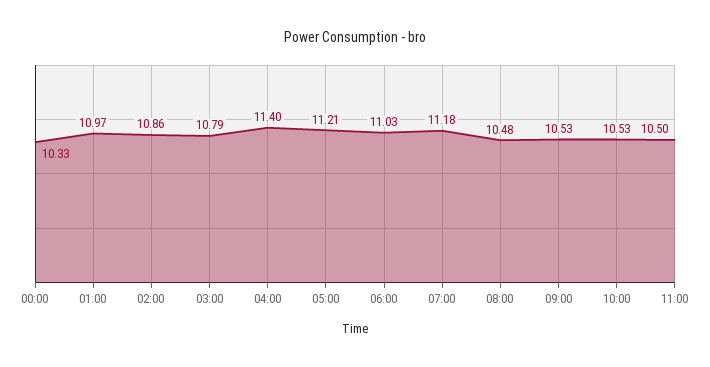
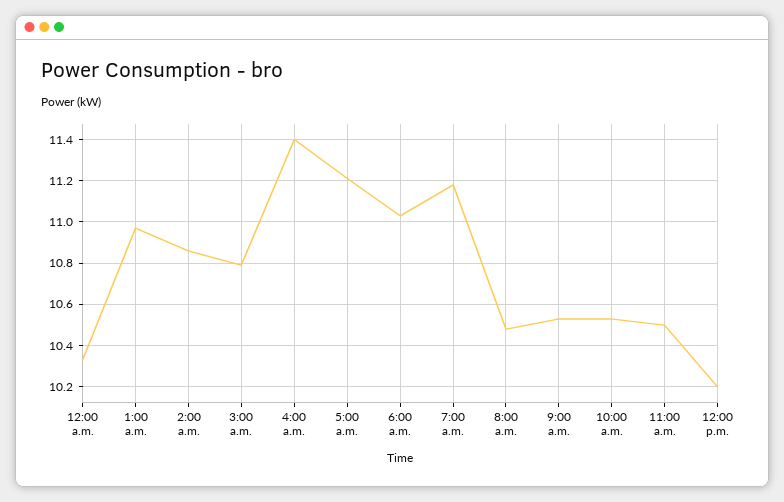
12:00 p.m.: none -> 10.2

